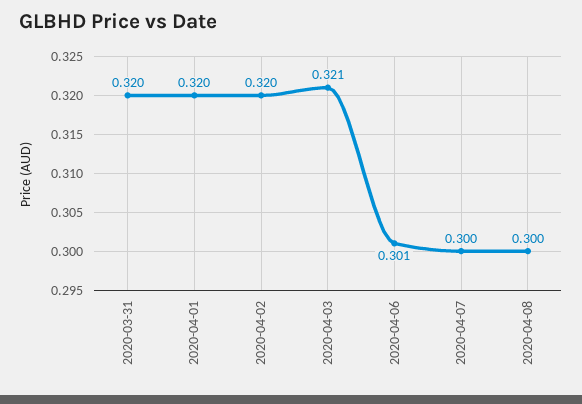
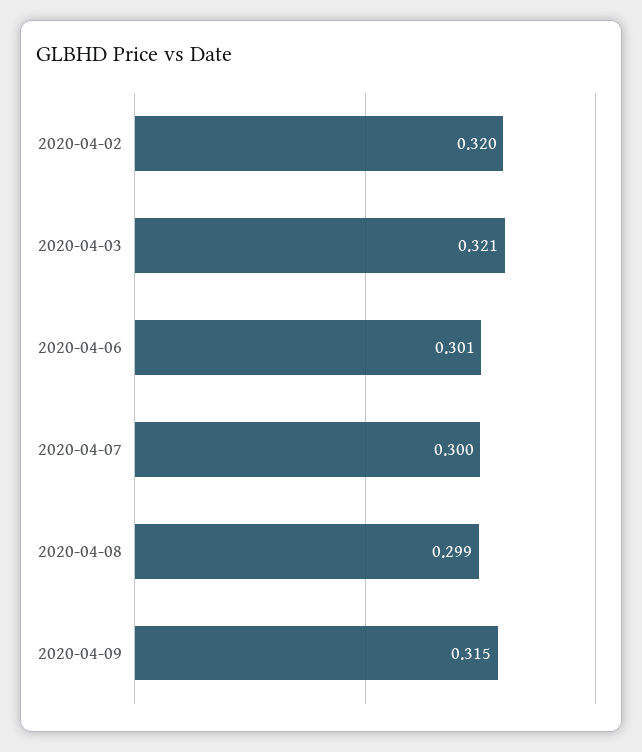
2020-03-31: 0.32 -> none
2020-04-01: 0.32 -> none
2020-04-08: 0.3 -> 0.299
2020-04-09: none -> 0.315

